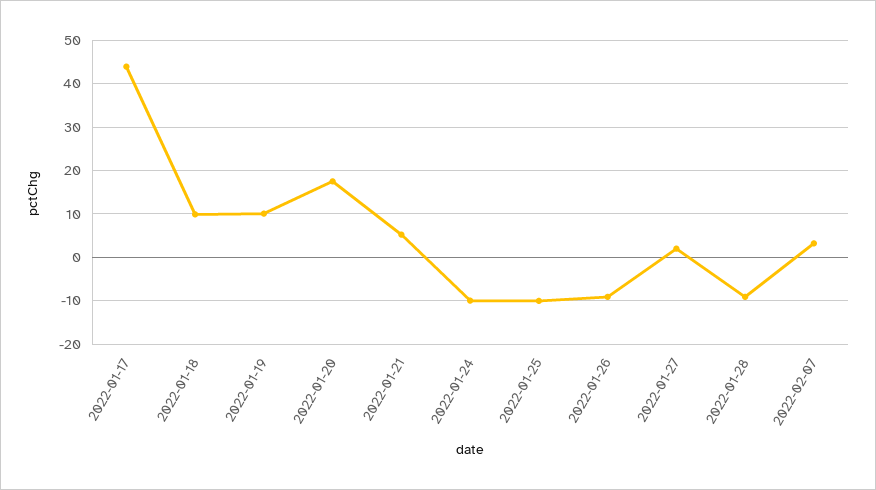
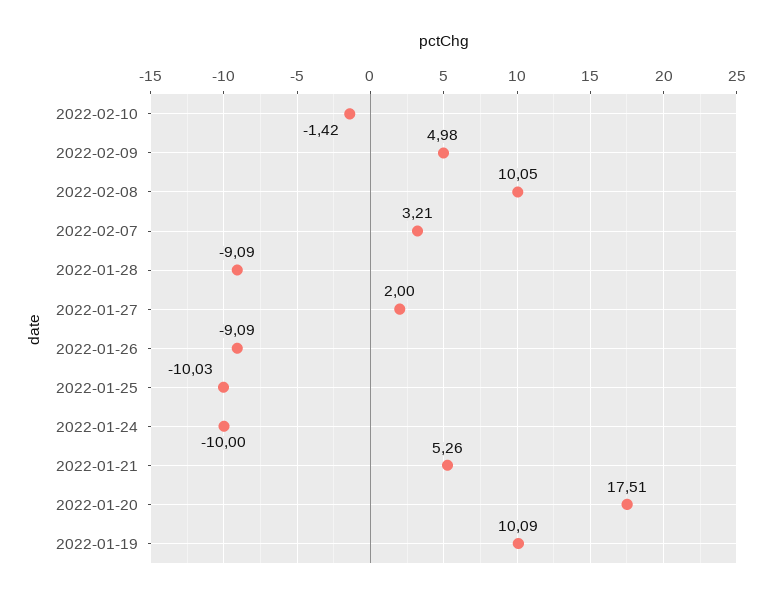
2022-01-17: 44 -> none
2022-01-18: 10 -> none
2022-02-10: none -> -1.42
2022-02-09: none -> 4.98
2022-02-08: none -> 10.05

